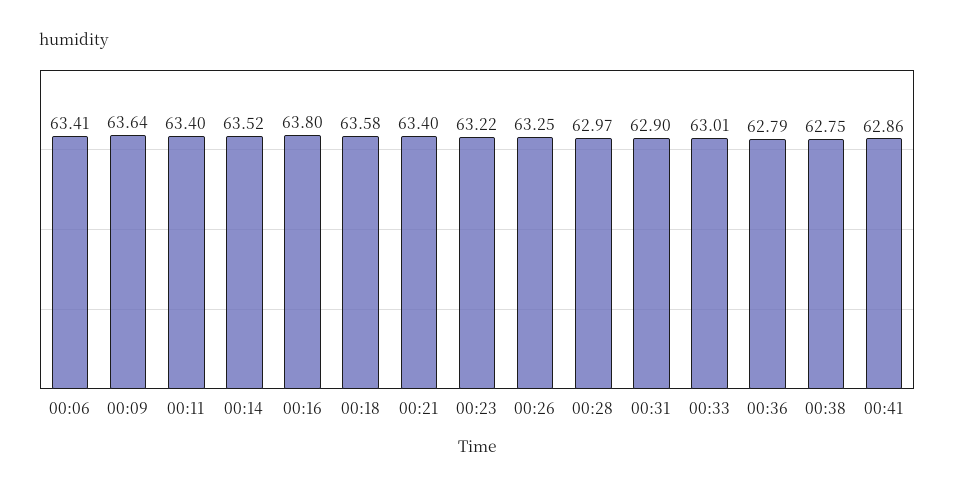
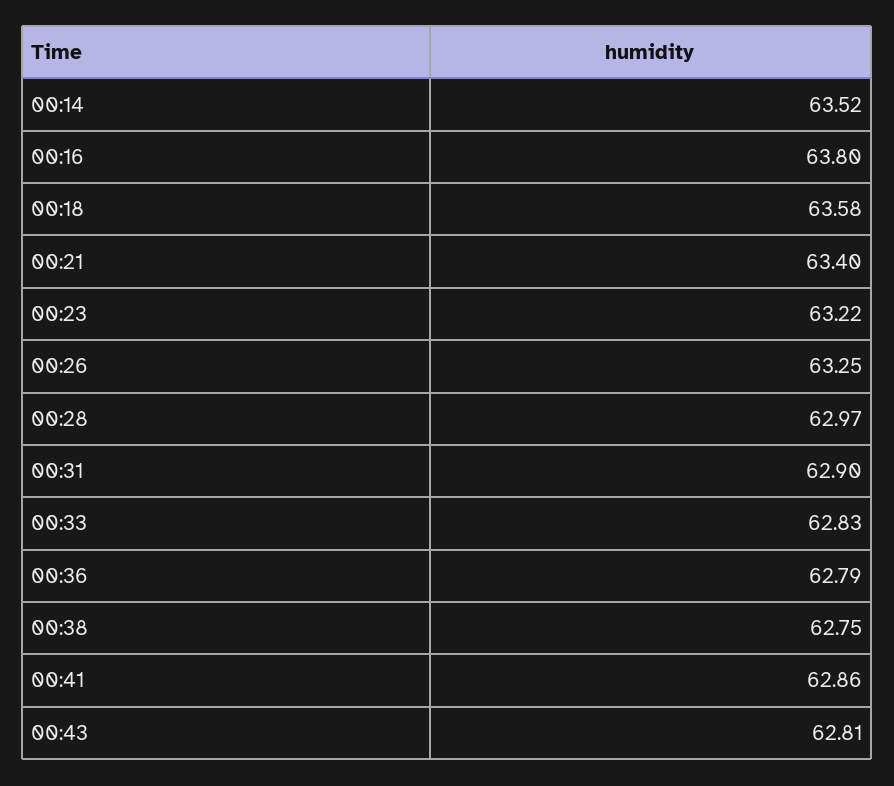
00:06: 63.41 -> none
00:09: 63.64 -> none
00:11: 63.4 -> none
00:33: 63.01 -> 62.83
00:43: none -> 62.81

